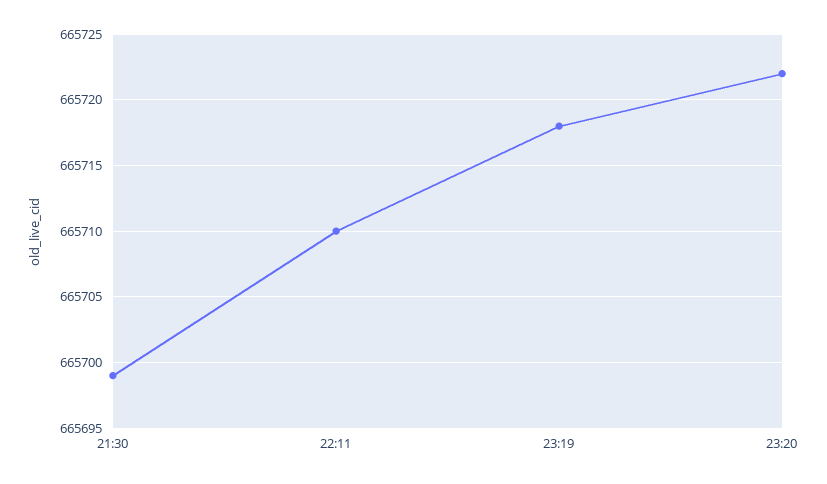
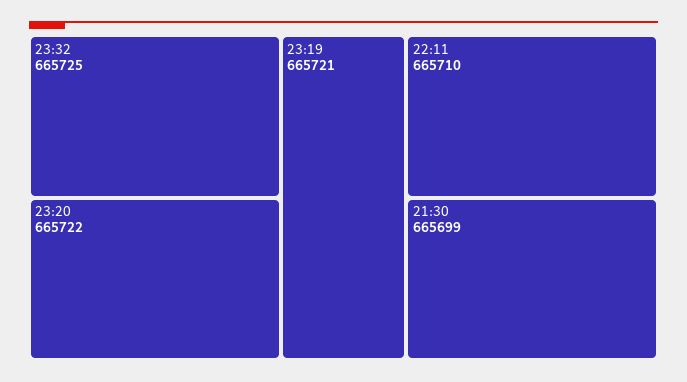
23:19: 665718 -> 665721
23:32: none -> 665725

